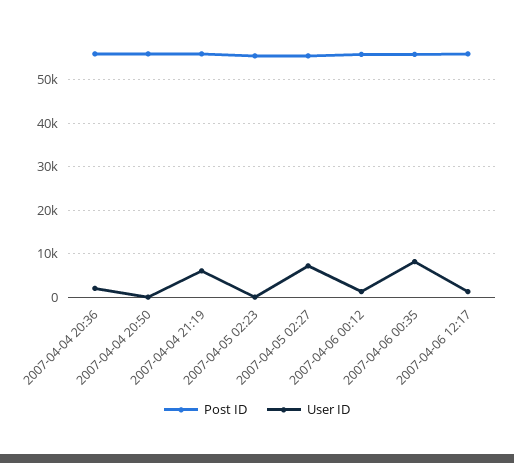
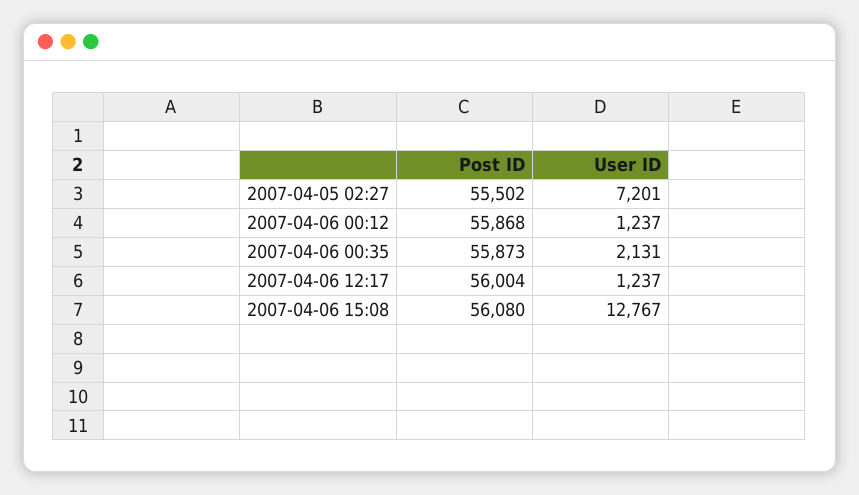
Post ID, 2007-04-04 20:36: 56000 -> none
User ID, 2007-04-04 20:36: 2000 -> none
Post ID, 2007-04-04 20:50: 56000 -> none
User ID, 2007-04-04 20:50: 0 -> none
Post ID, 2007-04-04 21:19: 56000 -> none
User ID, 2007-04-04 21:19: 6000 -> none
Post ID, 2007-04-05 02:23: 56000 -> none
User ID, 2007-04-05 02:23: 0 -> none
User ID, 2007-04-06 00:35: 8000 -> 2131
Post ID, 2007-04-06 15:08: none -> 56080
User ID, 2007-04-06 15:08: none -> 12767

